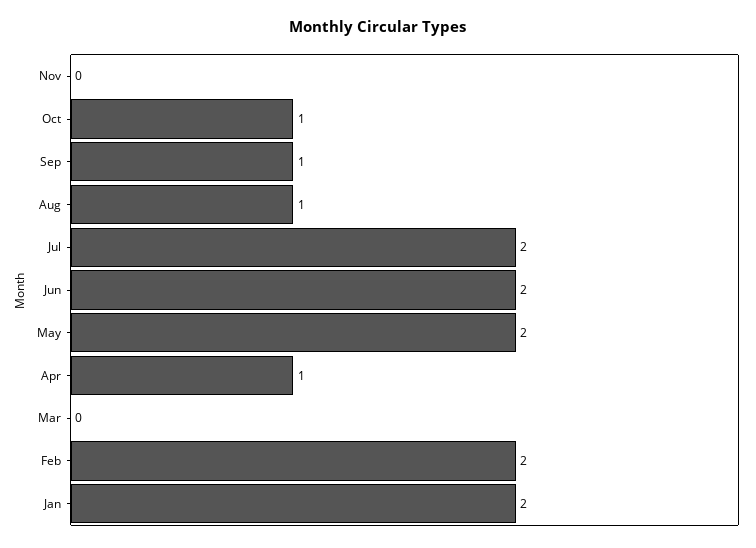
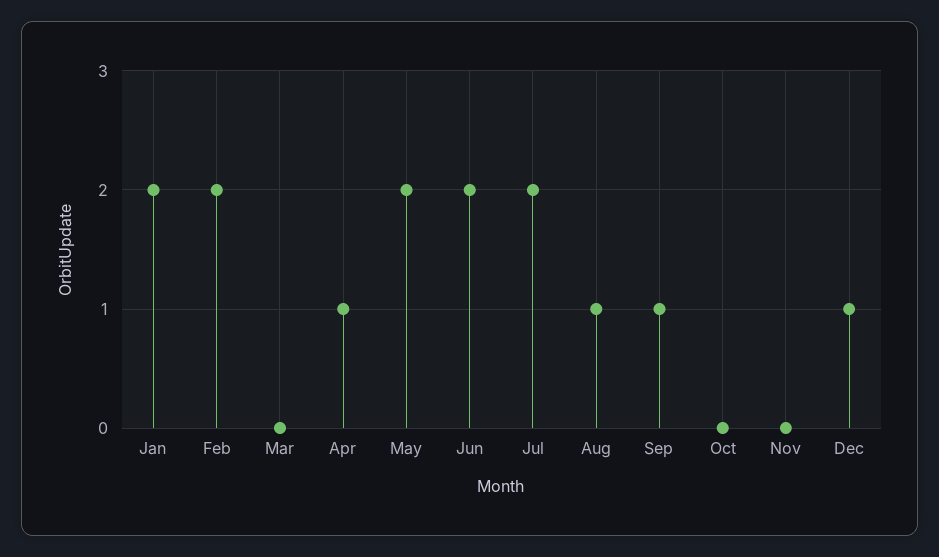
Oct: 1 -> 0
Dec: none -> 1

